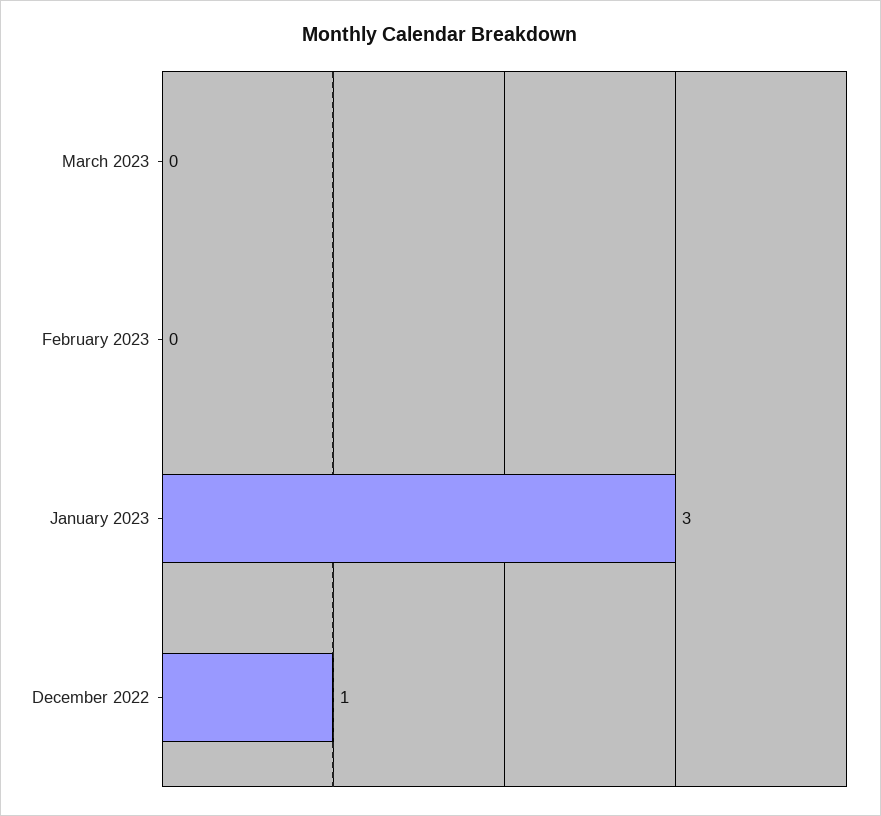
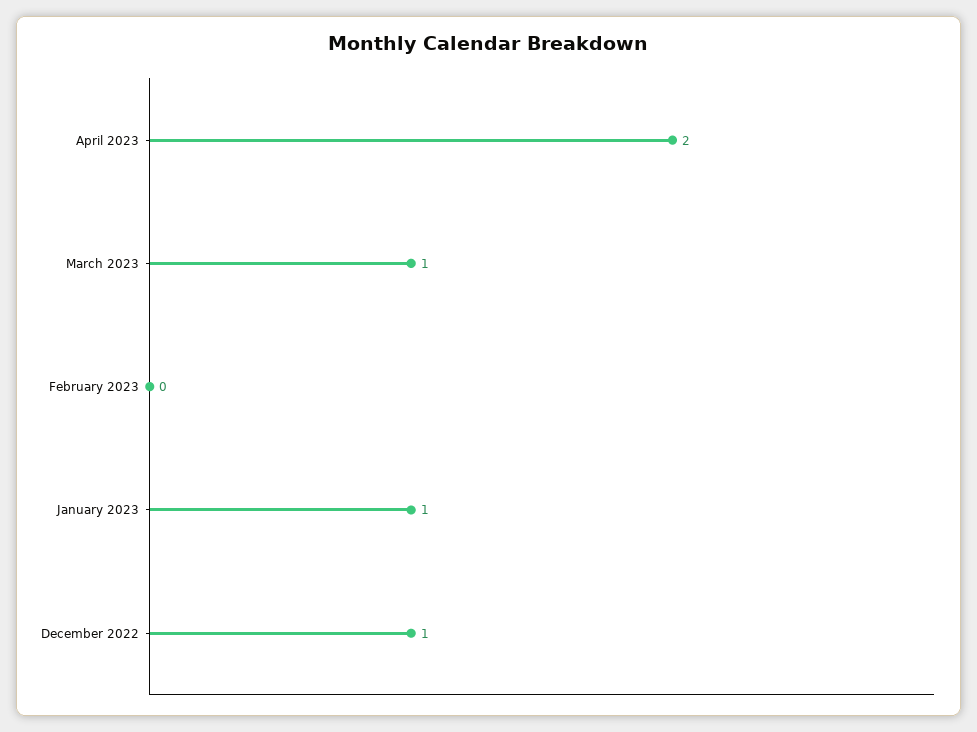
March 2023: 0 -> 1
January 2023: 3 -> 1
April 2023: none -> 2

